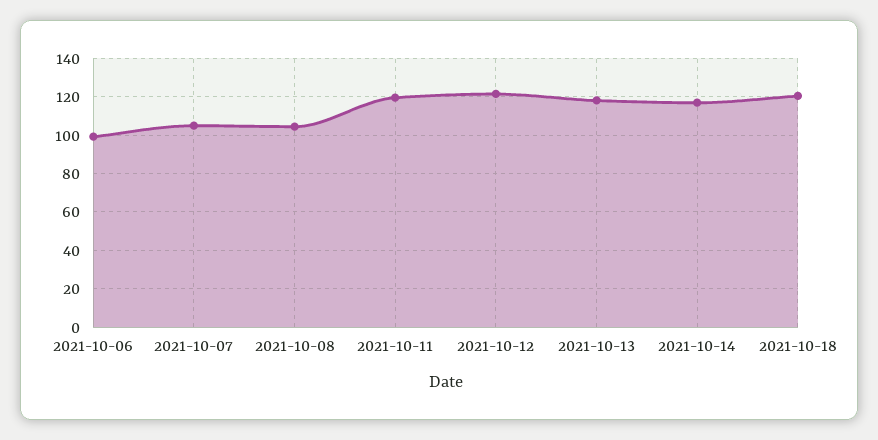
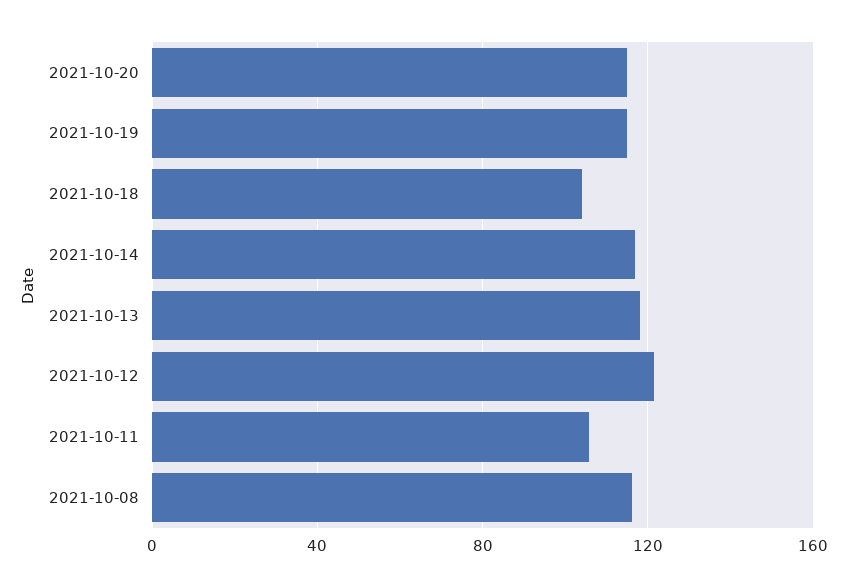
2021-10-06: 100 -> none
2021-10-07: 105 -> none
2021-10-08: 105 -> 115
2021-10-11: 120 -> 105
2021-10-18: 120 -> 105
2021-10-20: none -> 115
2021-10-19: none -> 115

